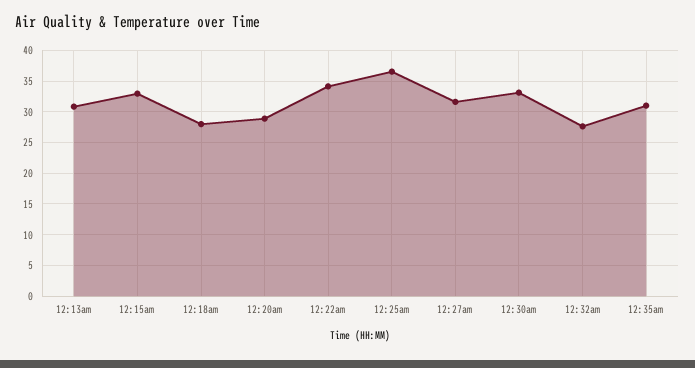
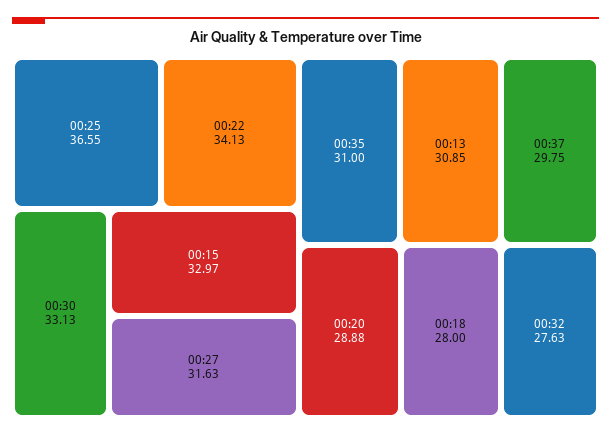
00:37: none -> 29.75

